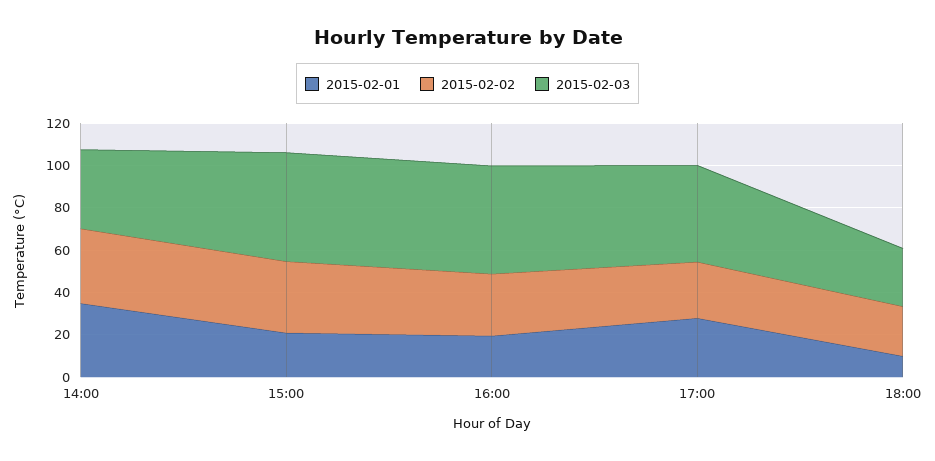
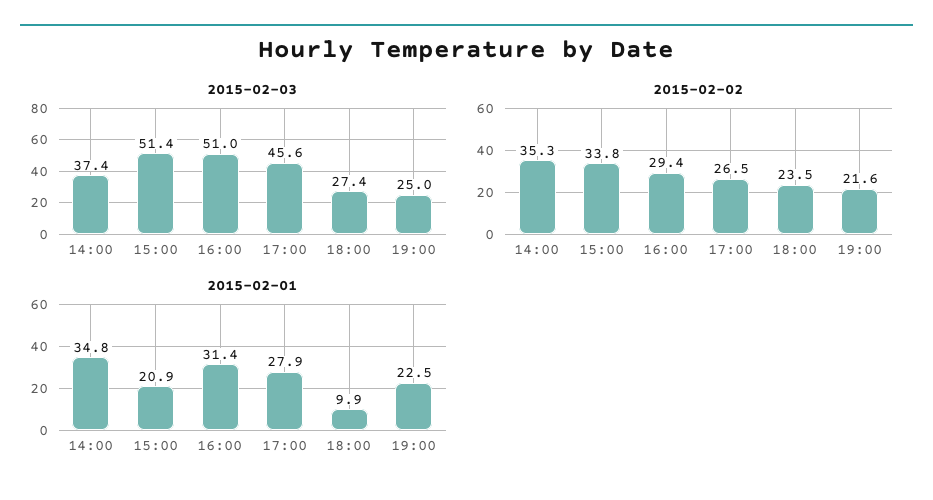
2015-02-01, 16:00: 20 -> 31.4
2015-02-03, 19:00: none -> 25
2015-02-02, 19:00: none -> 21.6
2015-02-01, 19:00: none -> 22.5

